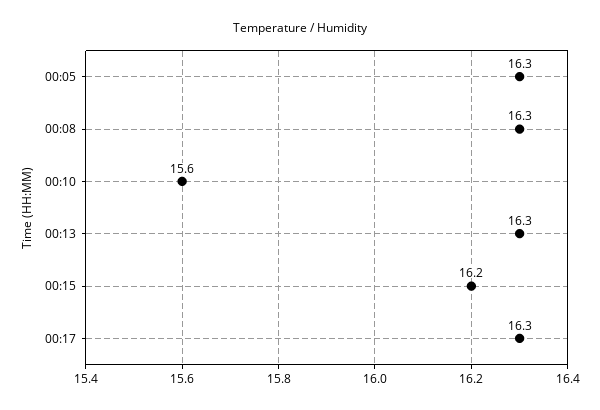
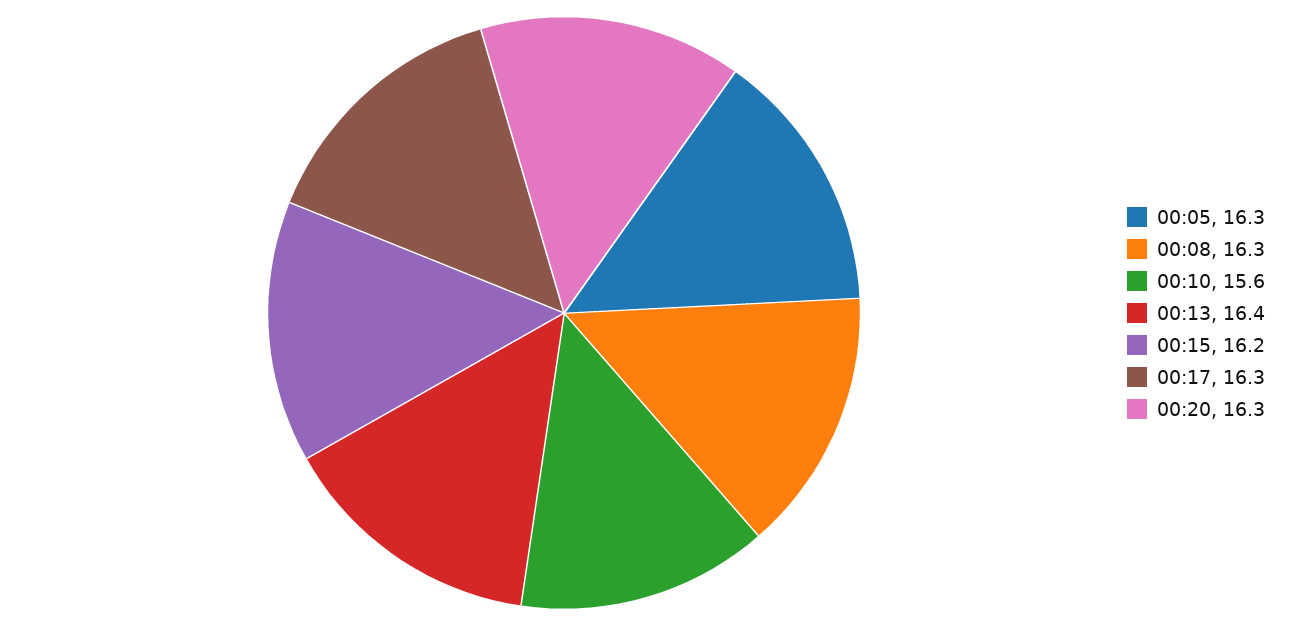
00:13: 16.3 -> 16.4
00:20: none -> 16.3

